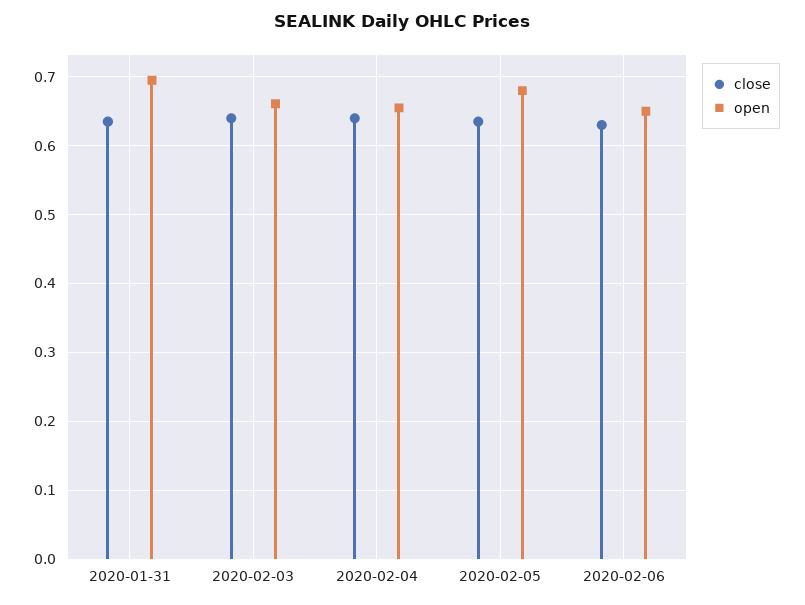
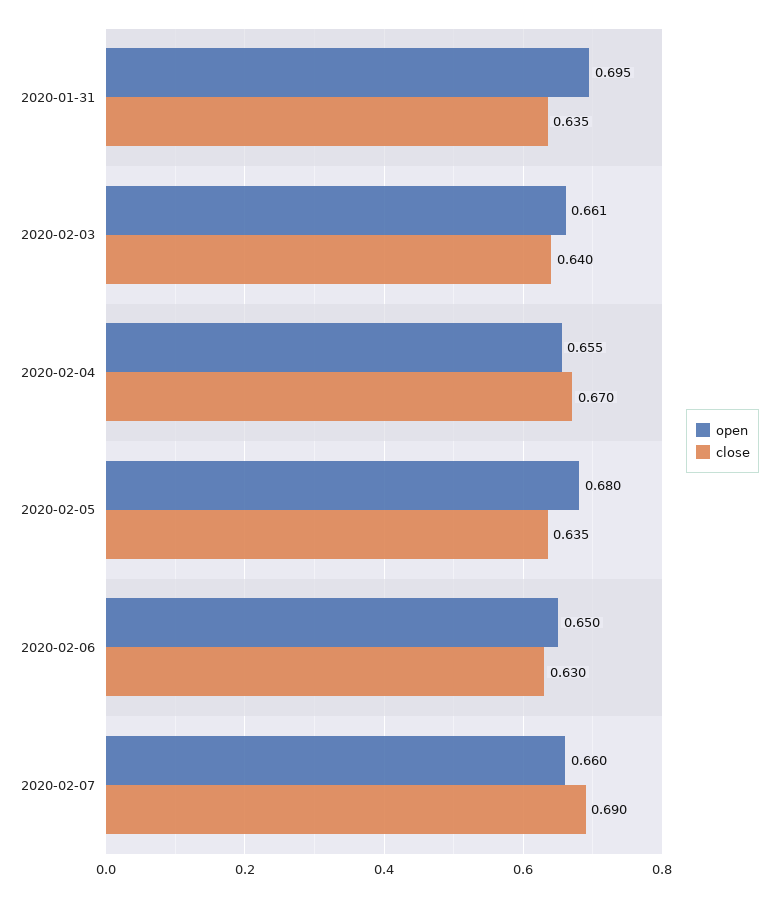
close, 2020-02-04: 0.64 -> 0.67
open, 2020-02-07: none -> 0.66
close, 2020-02-07: none -> 0.69

